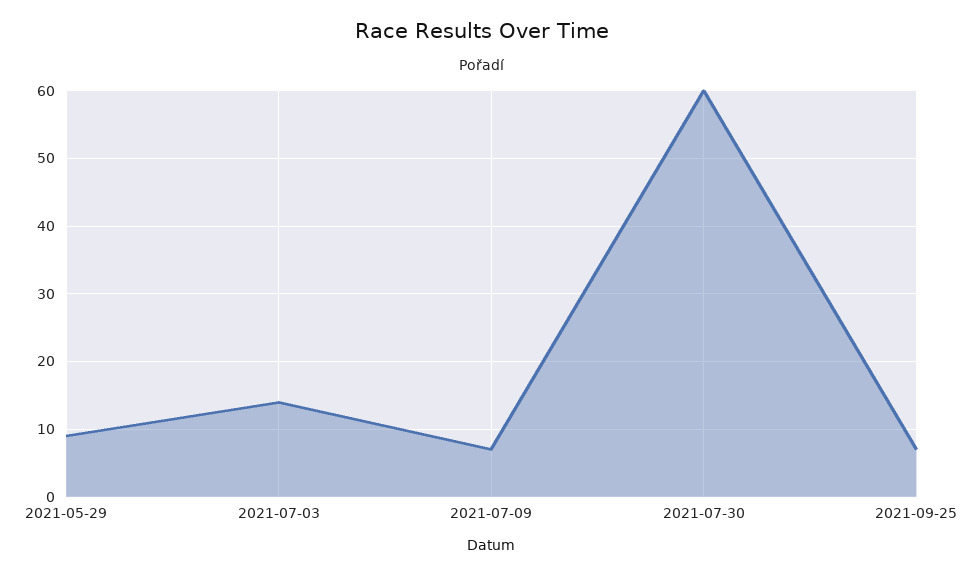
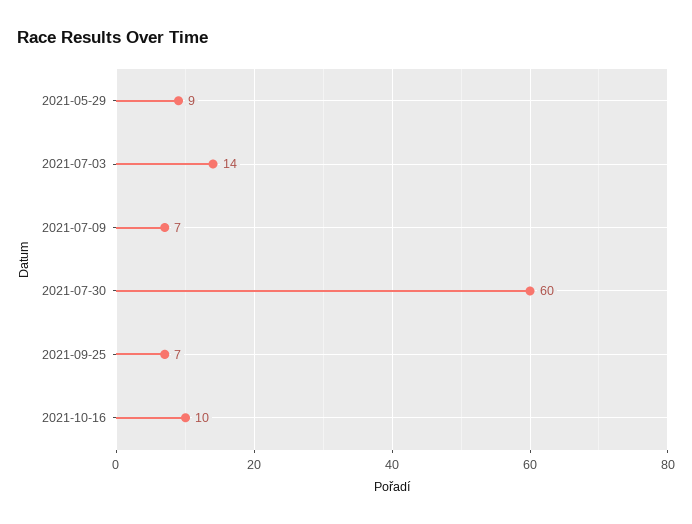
2021-10-16: none -> 10

